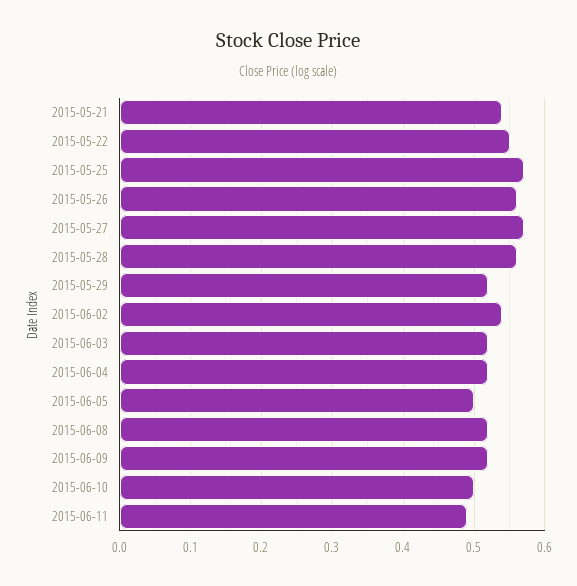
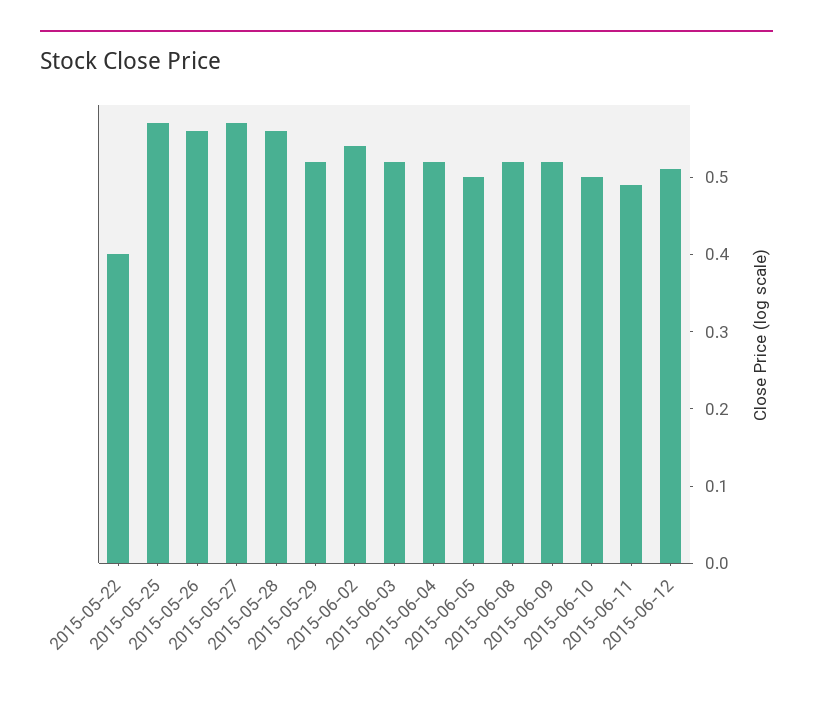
2015-05-21: 0.54 -> none
2015-05-22: 0.55 -> 0.4
2015-06-12: none -> 0.5

